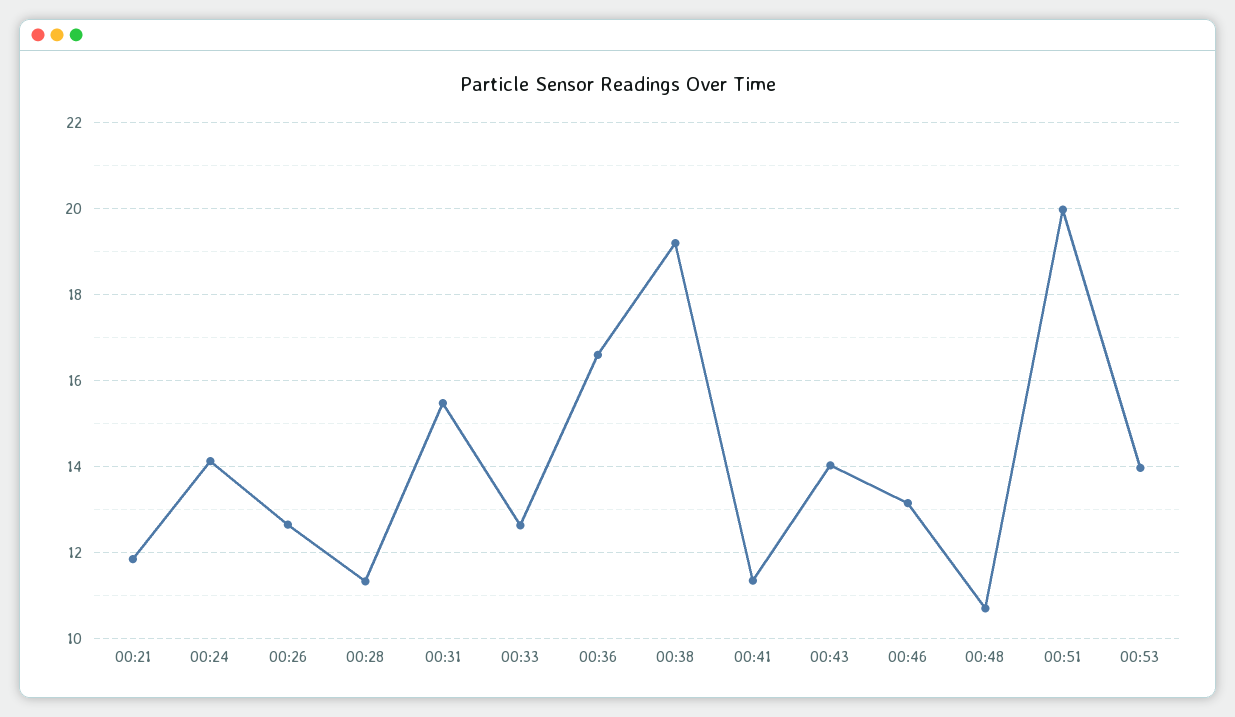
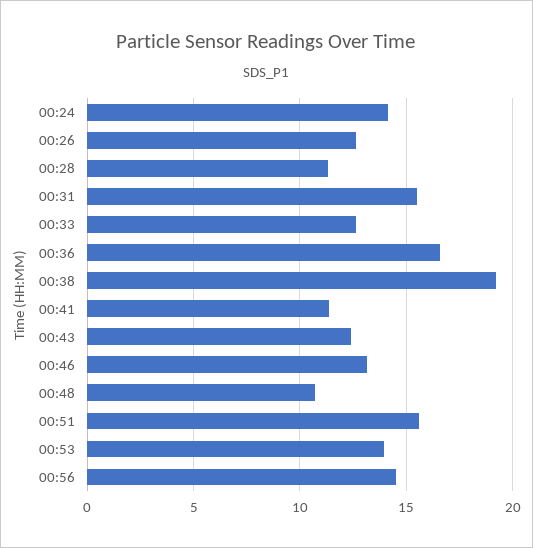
00:21: 11.8 -> none
00:43: 14 -> 12.5
00:51: 20 -> 15.5
00:56: none -> 14.5

